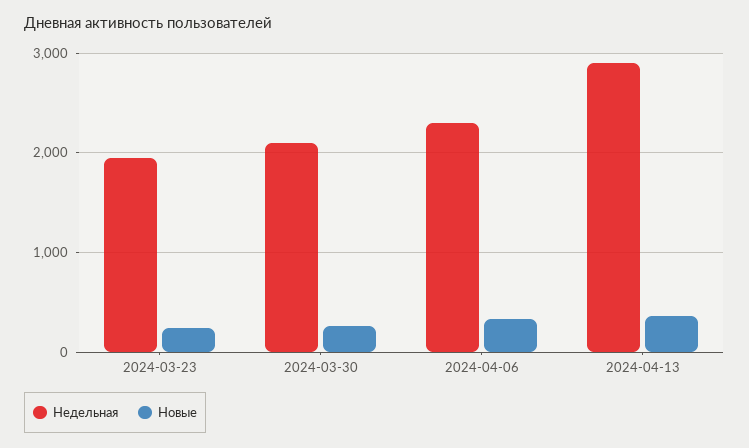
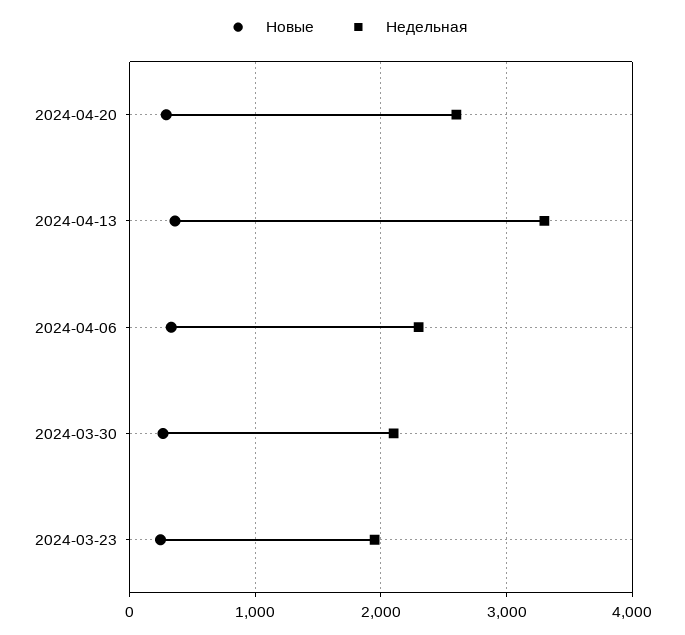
Недельная, 2024-04-13: 2900 -> 3300
Новые, 2024-04-20: none -> 300
Недельная, 2024-04-20: none -> 2600

